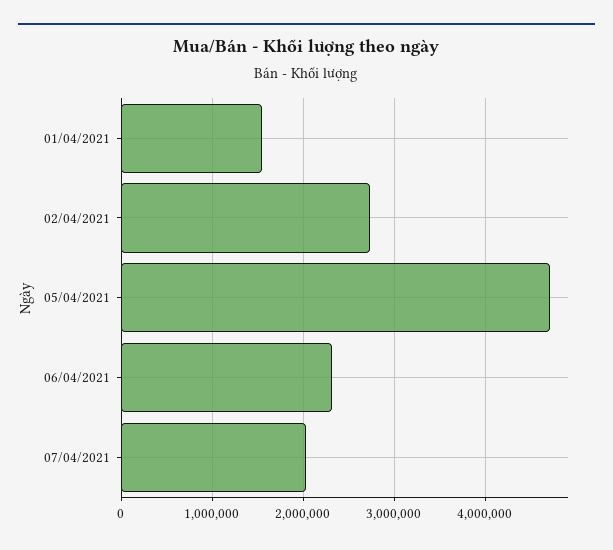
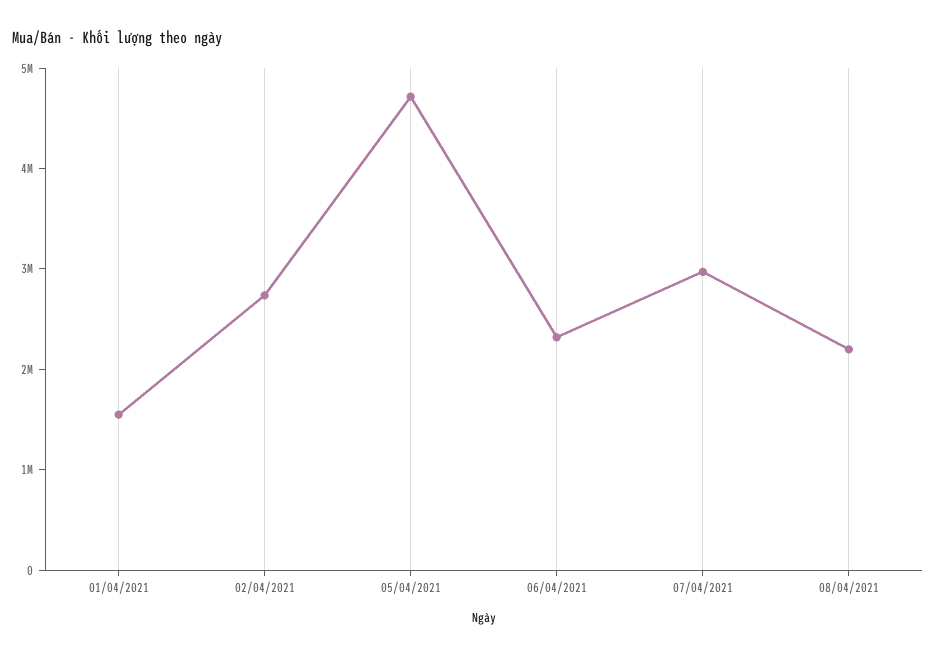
07/04/2021: 2000000 -> 3000000
08/04/2021: none -> 2200000

